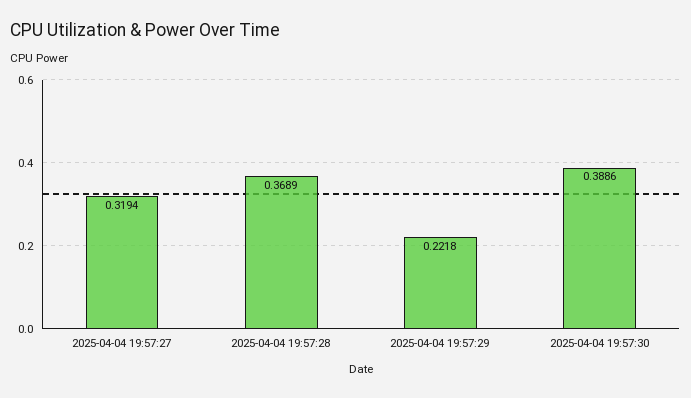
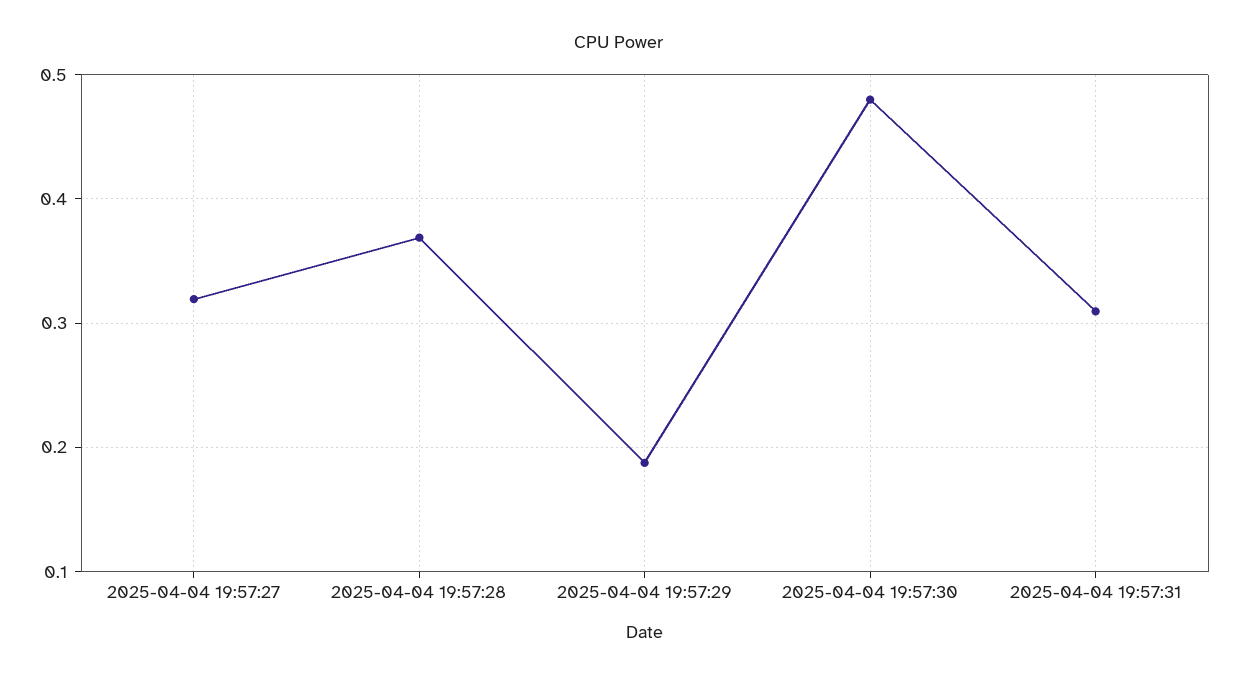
2025-04-04 19:57:29: 0.2218 -> 0.19
2025-04-04 19:57:30: 0.3886 -> 0.48
2025-04-04 19:57:31: none -> 0.31

